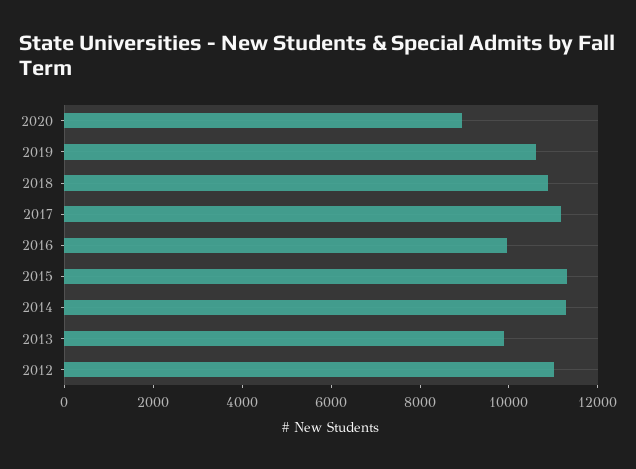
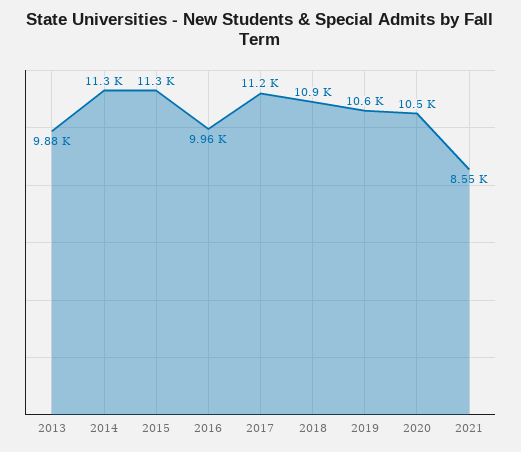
2020: 9000 -> 10500
2012: 11000 -> none
2021: none -> 8550

